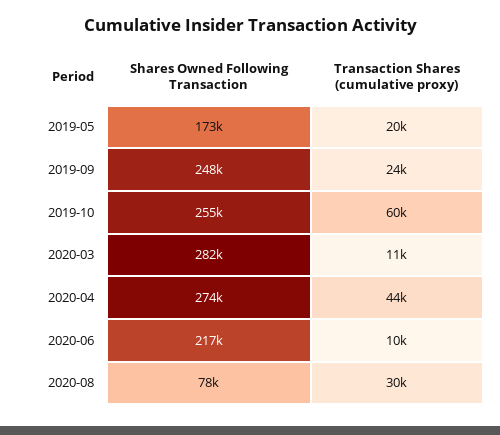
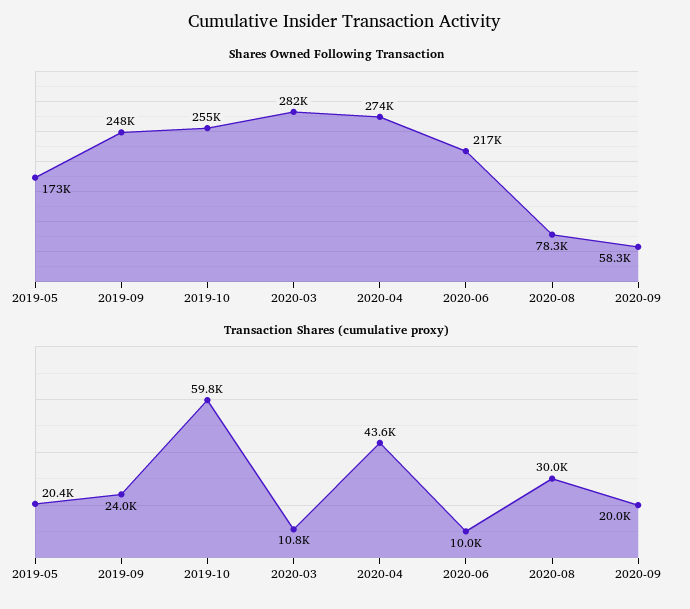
Shares Owned Following Transaction, 2020-09: none -> 58300
Transaction Shares (cumulative proxy), 2020-09: none -> 20000

